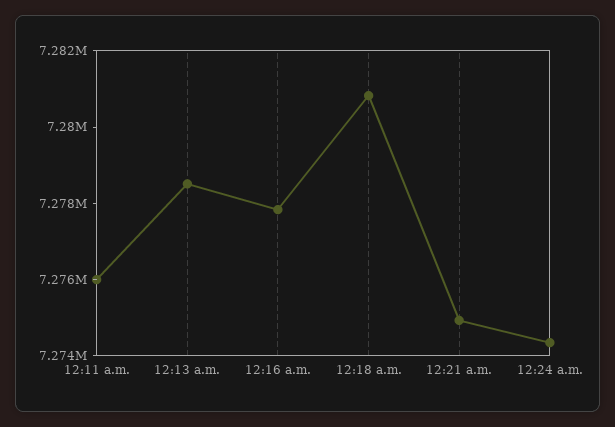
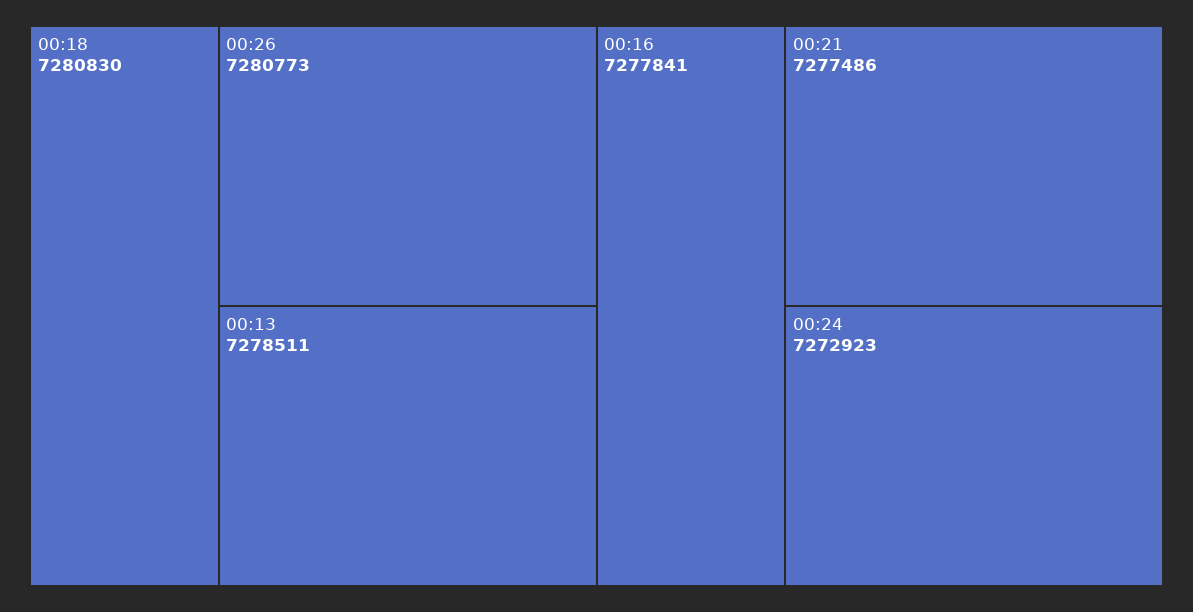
12:11 a.m.: 7276000 -> none
12:21 a.m.: 7275000 -> 7277486
12:24 a.m.: 7274500 -> 7272923
00:26: none -> 7280773

